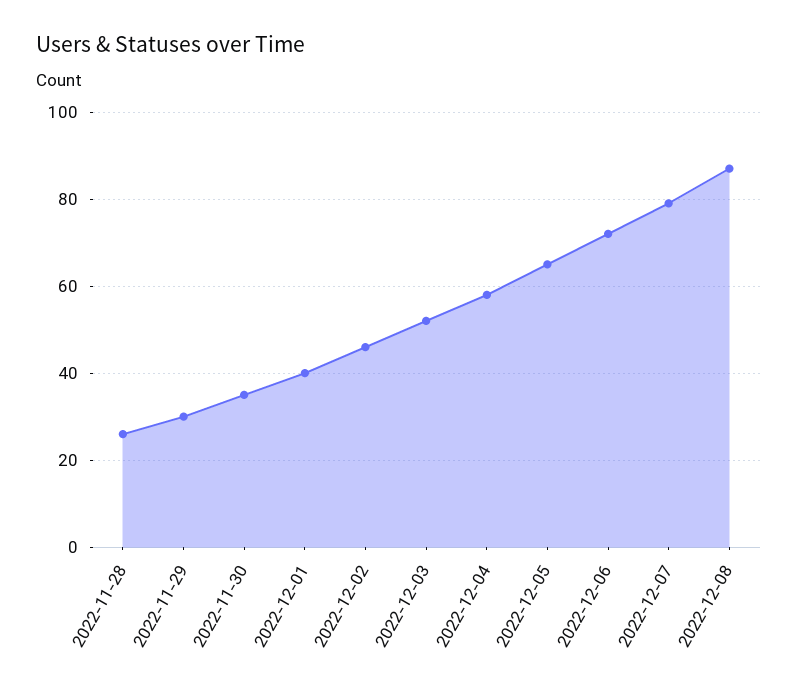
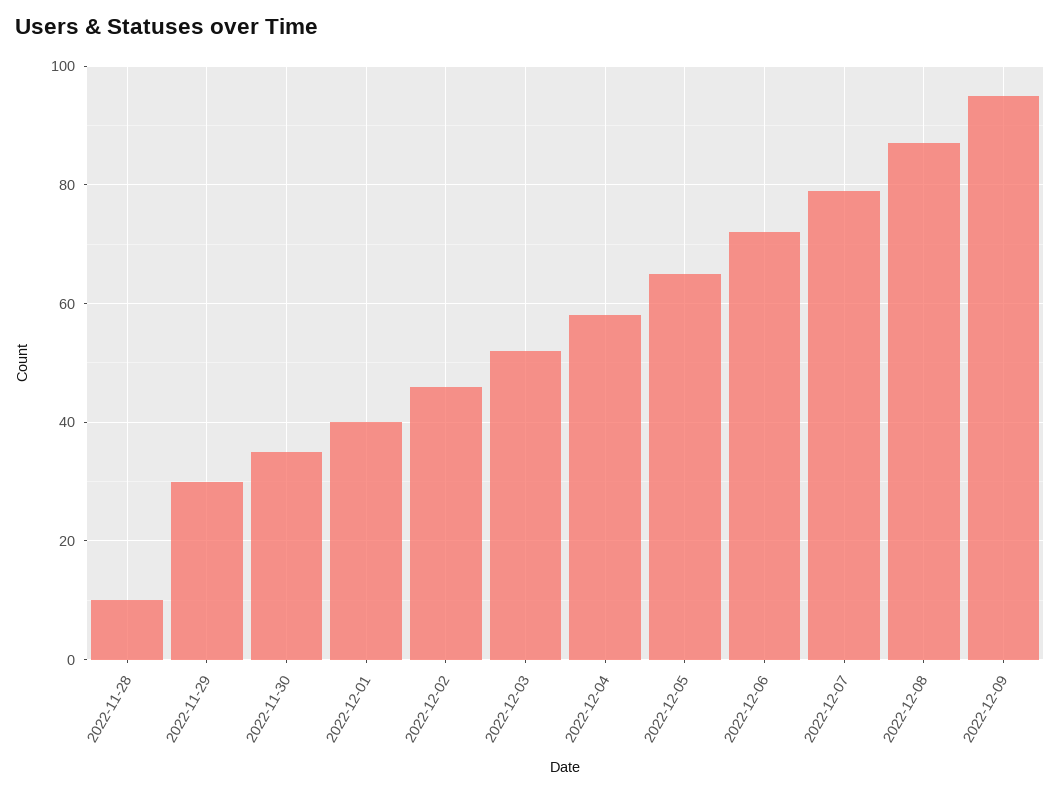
2022-11-28: 25 -> 10
2022-12-09: none -> 95

